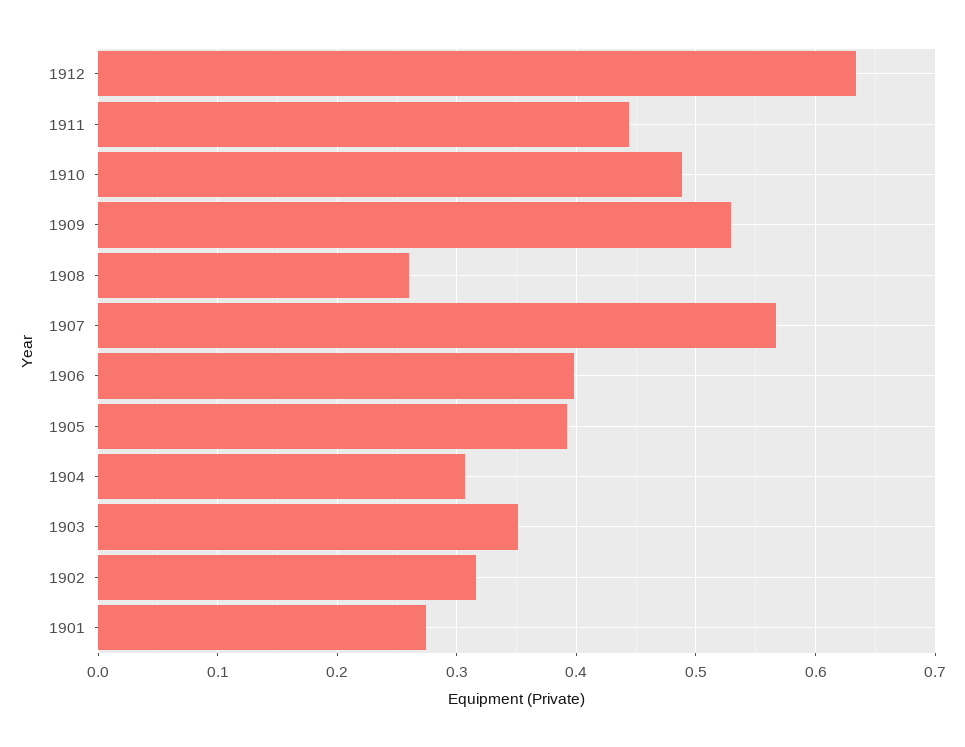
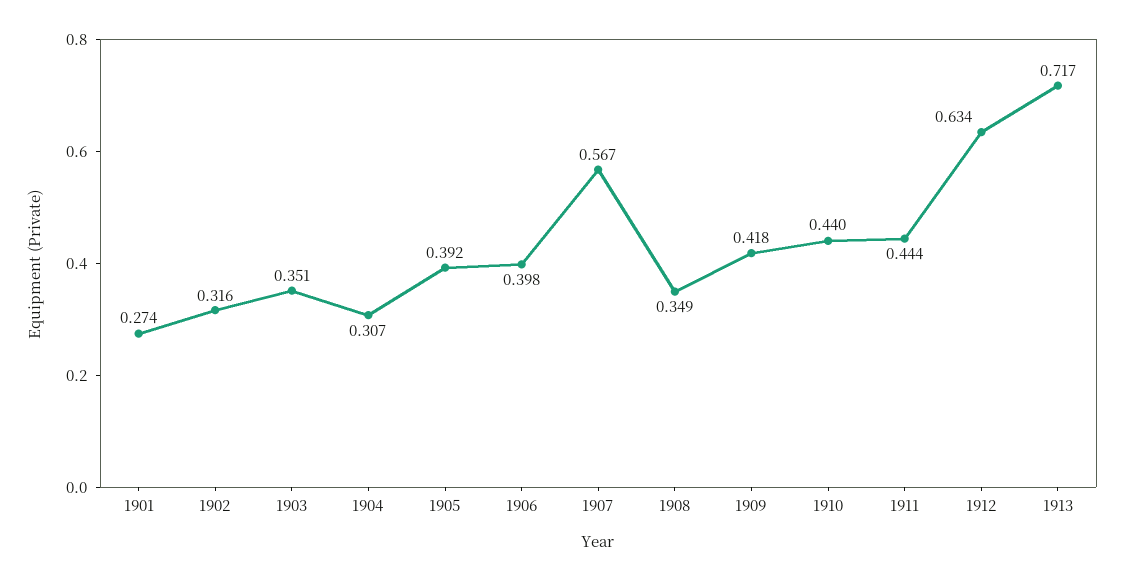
1910: 0.49 -> 0.44
1909: 0.53 -> 0.418
1908: 0.26 -> 0.349
1913: none -> 0.717

